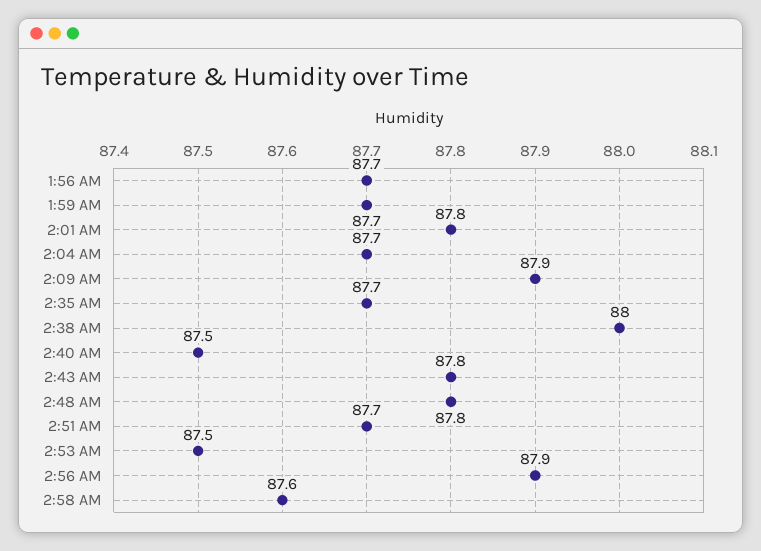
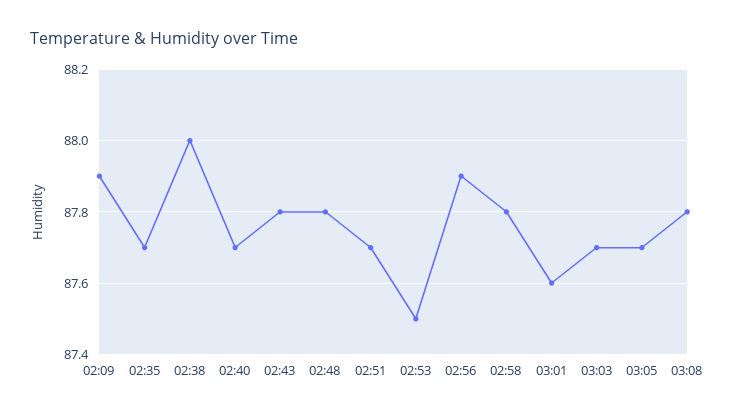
1:56 AM: 87.7 -> none
1:59 AM: 87.7 -> none
2:01 AM: 87.8 -> none
2:04 AM: 87.7 -> none
2:40 AM: 87.5 -> 87.7
2:58 AM: 87.6 -> 87.8
03:01: none -> 87.6
03:03: none -> 87.7
03:05: none -> 87.7
03:08: none -> 87.8

